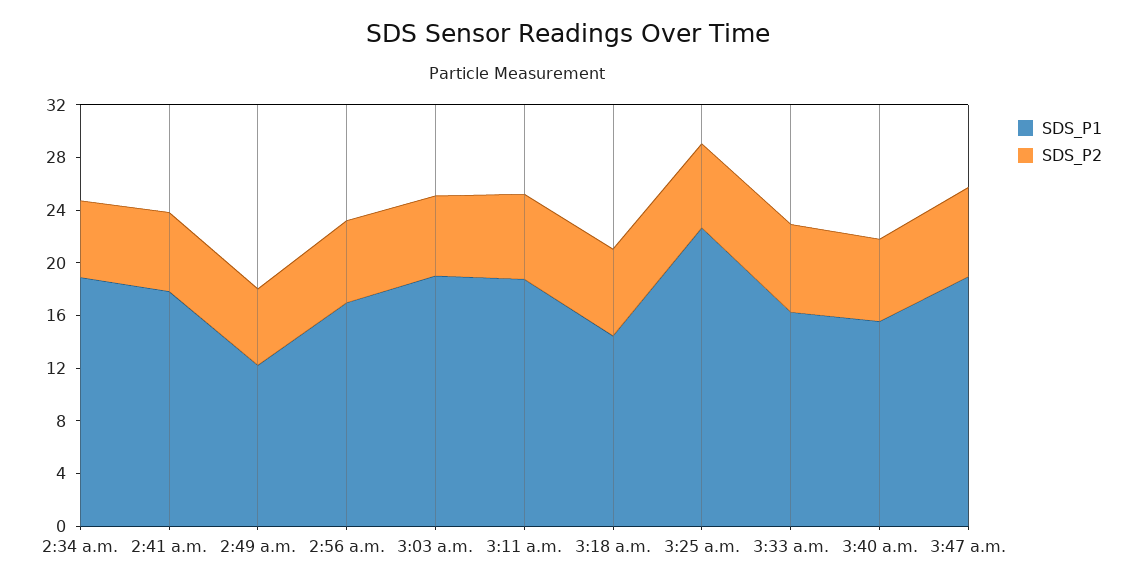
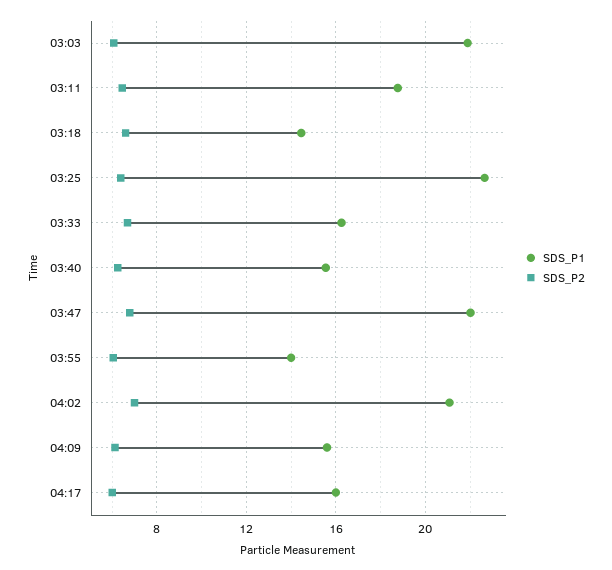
SDS_P1, 2:34 a.m.: 19 -> none
SDS_P2, 2:34 a.m.: 6 -> none
SDS_P1, 2:41 a.m.: 18 -> none
SDS_P2, 2:41 a.m.: 6 -> none
SDS_P1, 2:49 a.m.: 12 -> none
SDS_P2, 2:49 a.m.: 6 -> none
SDS_P1, 2:56 a.m.: 17 -> none
SDS_P2, 2:56 a.m.: 6 -> none
SDS_P1, 3:03 a.m.: 19 -> 22
SDS_P1, 3:47 a.m.: 19 -> 22
SDS_P1, 03:55: none -> 14
SDS_P2, 03:55: none -> 6
SDS_P1, 04:02: none -> 21
SDS_P2, 04:02: none -> 7
SDS_P1, 04:09: none -> 15.5
SDS_P2, 04:09: none -> 6
SDS_P1, 04:17: none -> 16
SDS_P2, 04:17: none -> 6

